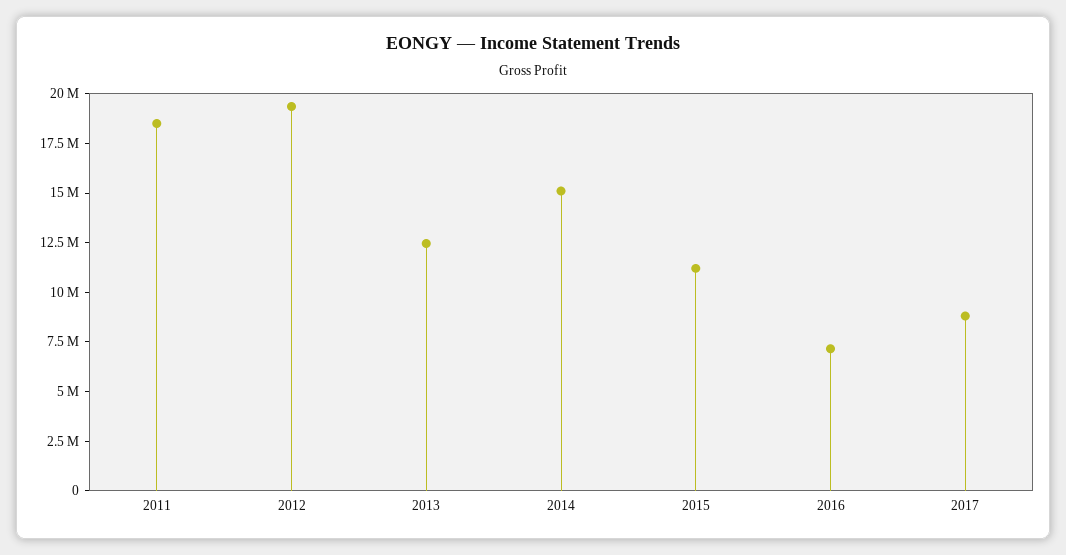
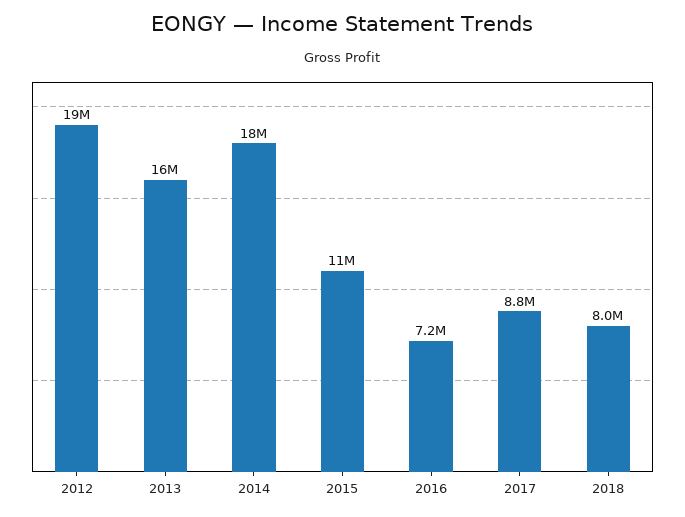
2011: 18500000 -> none
2013: 12500000 -> 16000000
2014: 15000000 -> 18000000
2018: none -> 8000000

